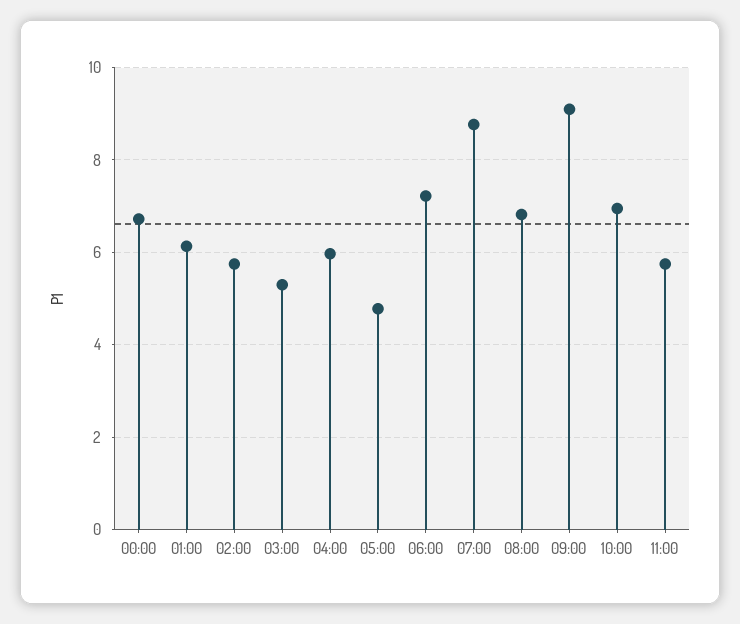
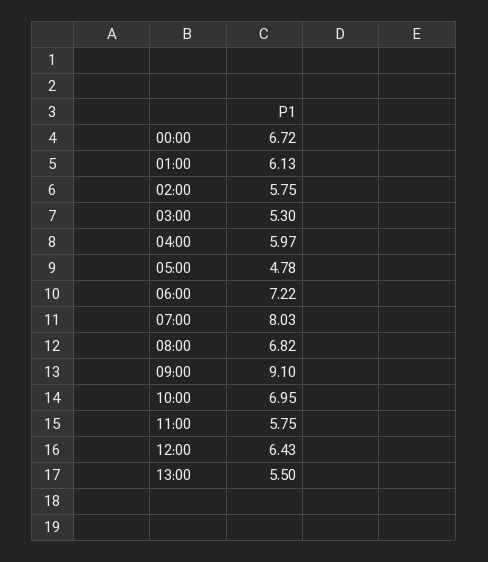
07:00: 8.8 -> 8.03
12:00: none -> 6.43
13:00: none -> 5.5

